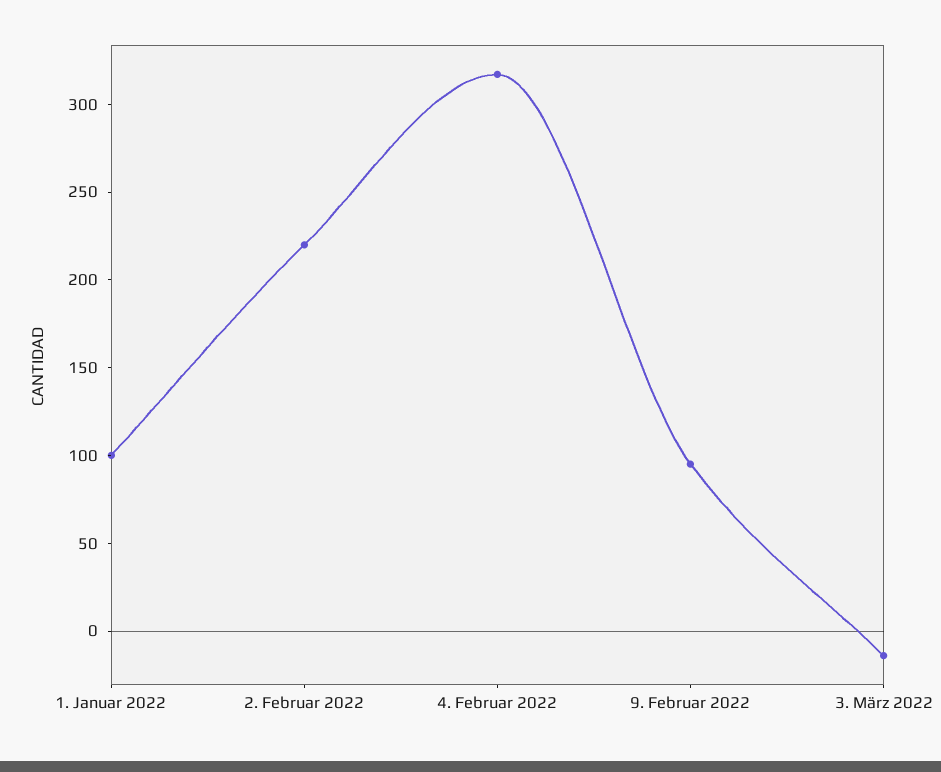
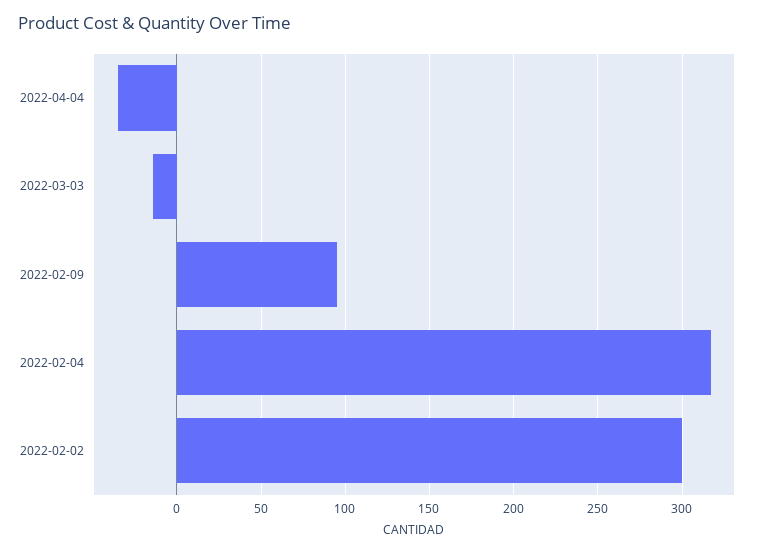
1. Januar 2022: 100 -> none
2. Februar 2022: 220 -> 300
2022-04-04: none -> -35

